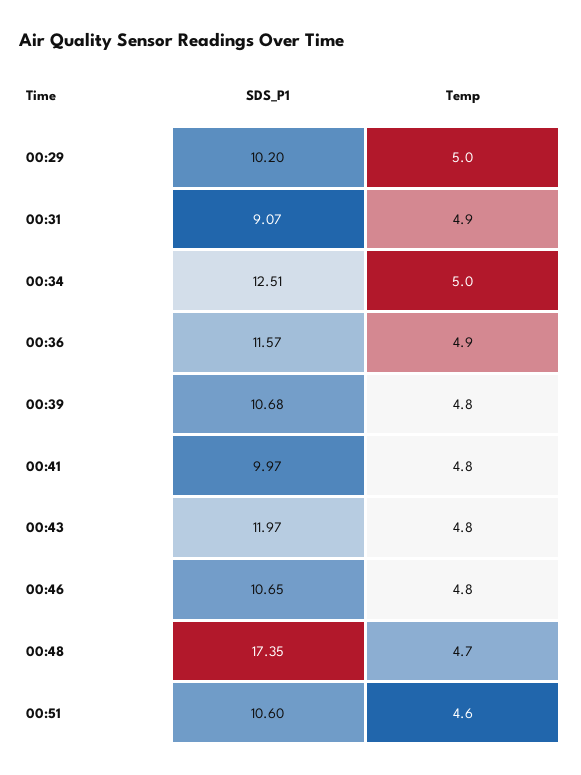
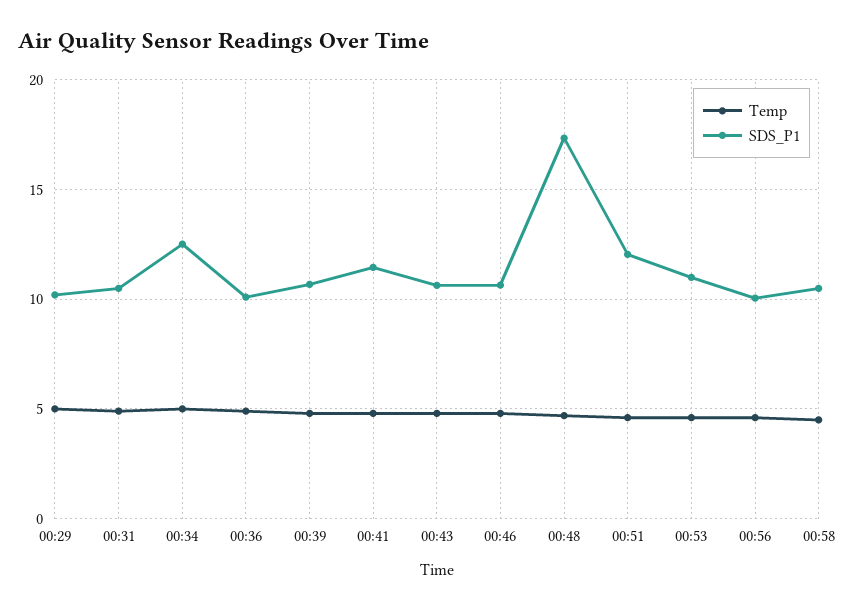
SDS_P1, 00:31: 9.07 -> 10.5
SDS_P1, 00:36: 11.57 -> 10
SDS_P1, 00:41: 9.97 -> 11.5
SDS_P1, 00:43: 11.97 -> 10.5
SDS_P1, 00:51: 10.6 -> 12
Temp, 00:53: none -> 4.5
SDS_P1, 00:53: none -> 11
Temp, 00:56: none -> 4.5
SDS_P1, 00:56: none -> 10
Temp, 00:58: none -> 4.5
SDS_P1, 00:58: none -> 10.5

